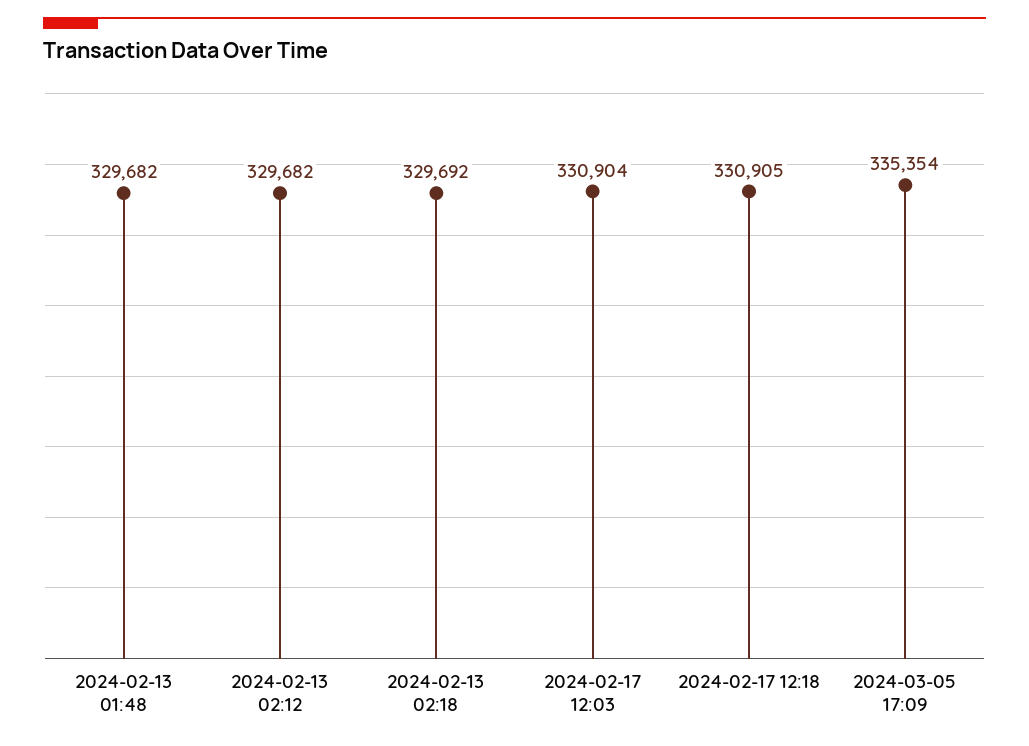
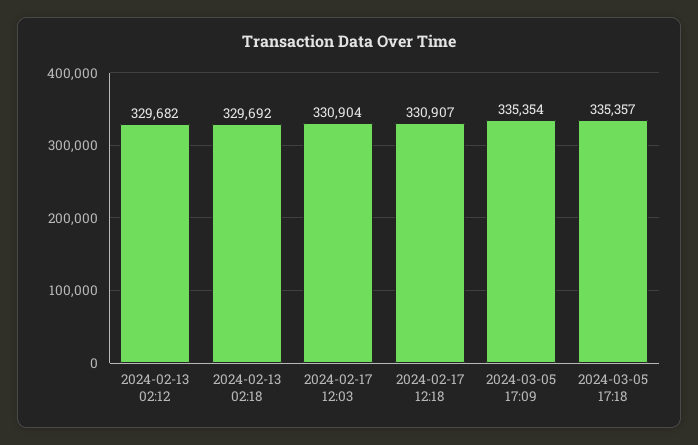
2024-02-13 01:48: 329682 -> none
2024-02-17 12:18: 330905 -> 330907
2024-03-05 17:18: none -> 335357

